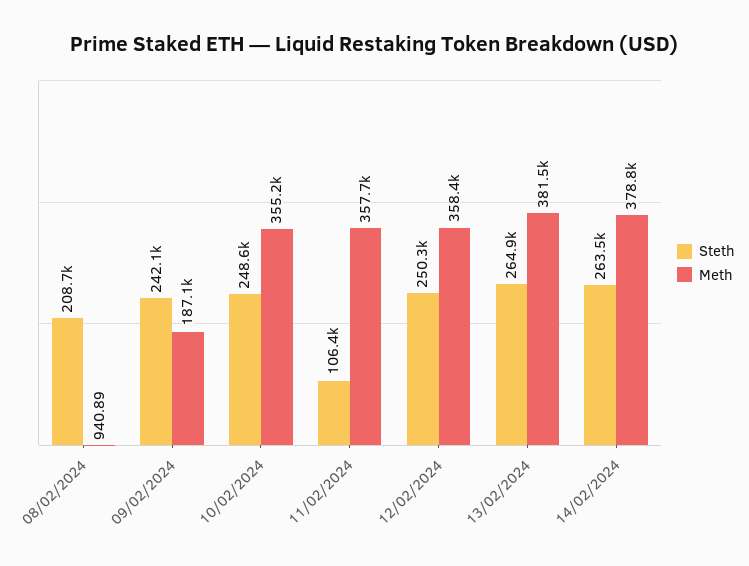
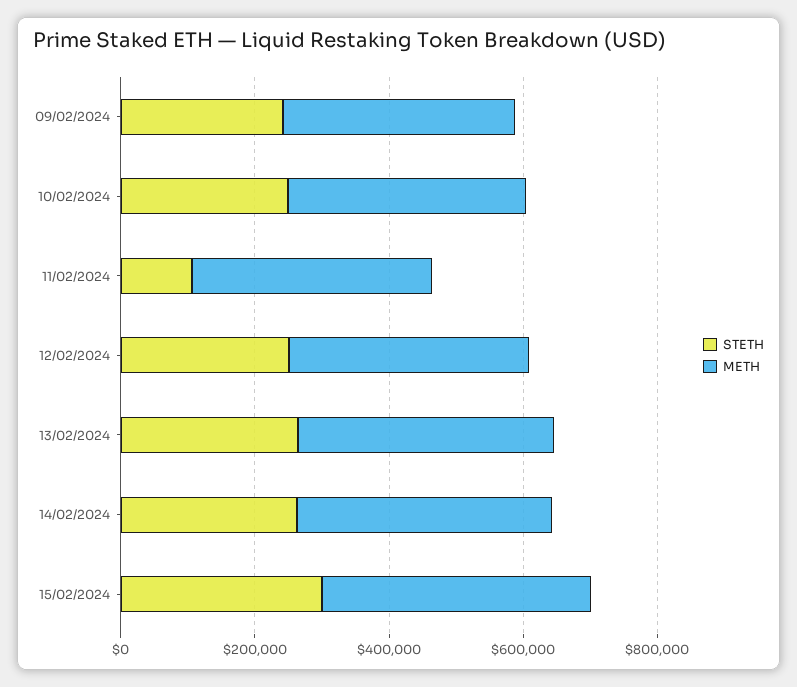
Steth, 08/02/2024: 208700 -> none
Meth, 08/02/2024: 940.89 -> none
Meth, 09/02/2024: 187100 -> 350000
Steth, 15/02/2024: none -> 300000
Meth, 15/02/2024: none -> 400000

